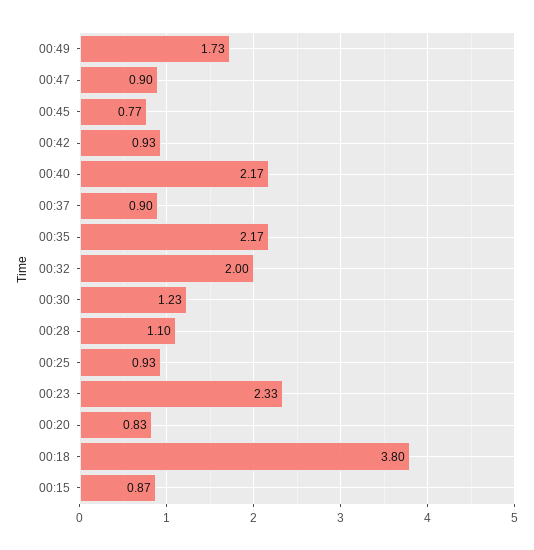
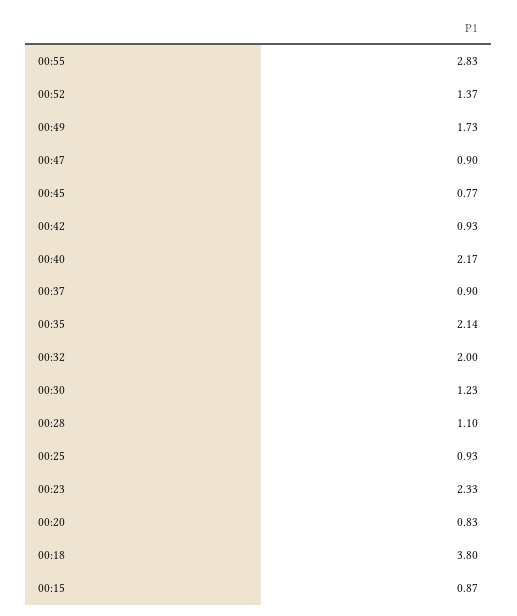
00:35: 2.17 -> 2.14
00:55: none -> 2.83
00:52: none -> 1.37

